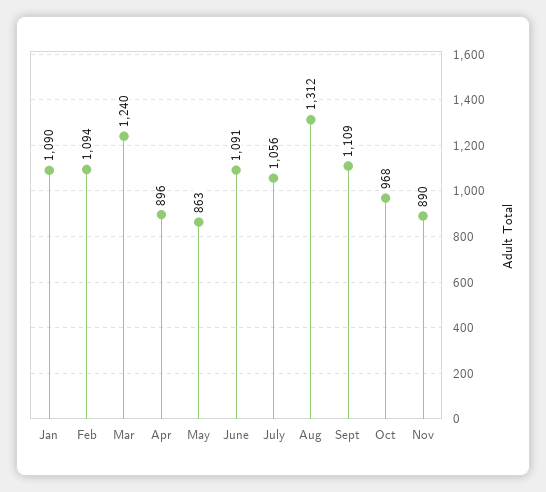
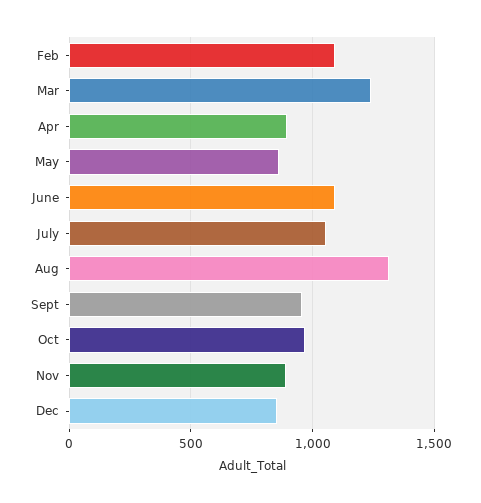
Jan: 1090 -> none
Sept: 1109 -> 950
Dec: none -> 850

